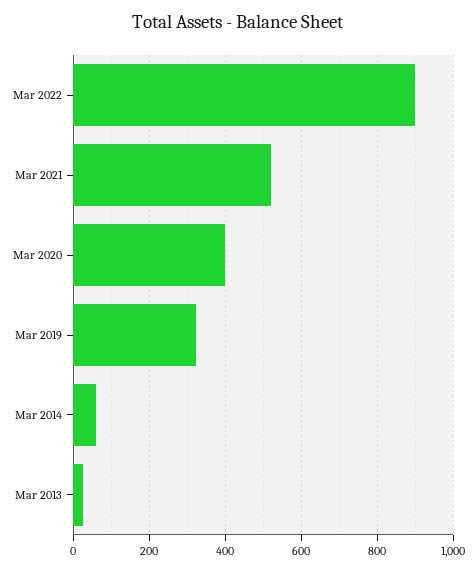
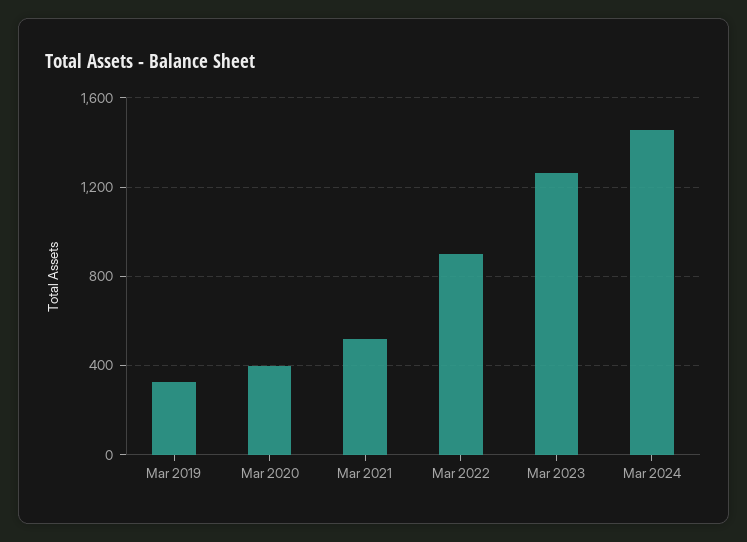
Mar 2014: 60 -> none
Mar 2013: 20 -> none
Mar 2023: none -> 1250
Mar 2024: none -> 1450

